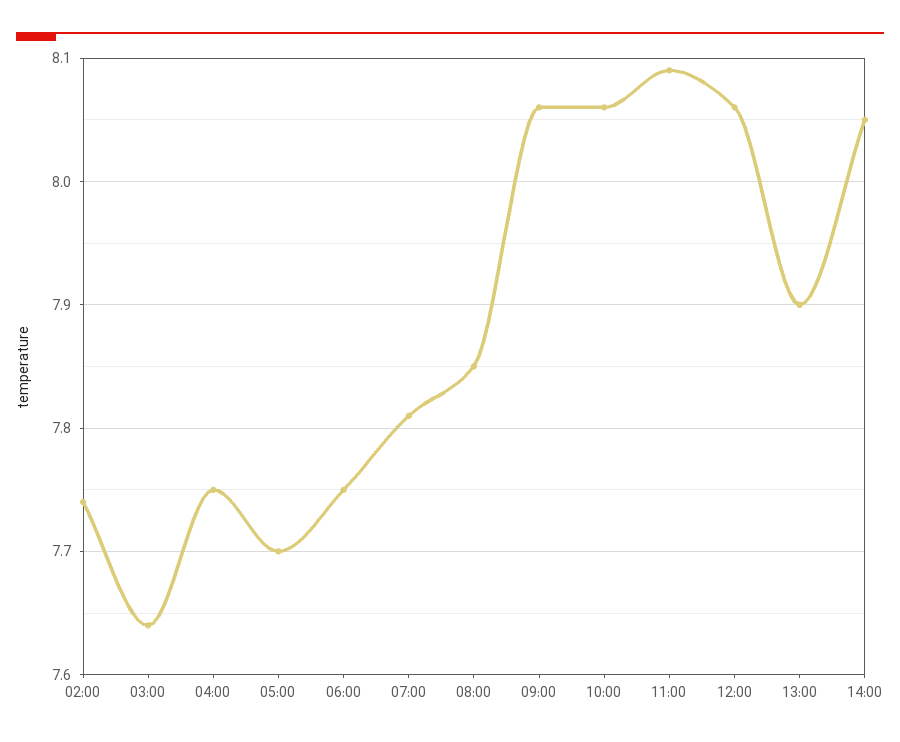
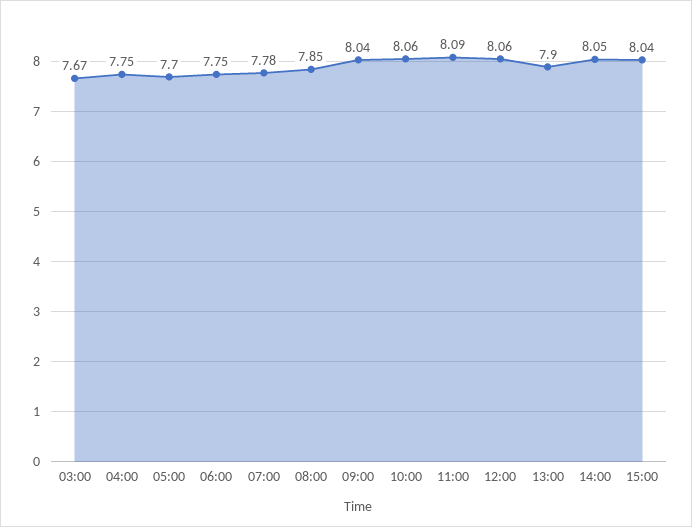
02:00: 7.74 -> none
03:00: 7.64 -> 7.67
07:00: 7.81 -> 7.78
09:00: 8.06 -> 8.04
15:00: none -> 8.04

